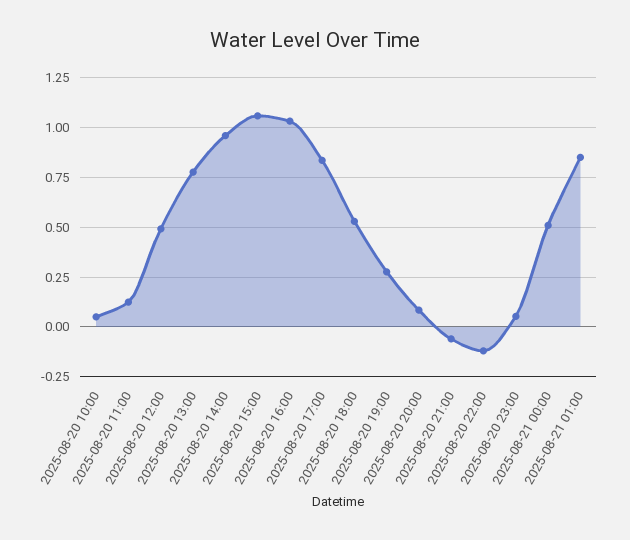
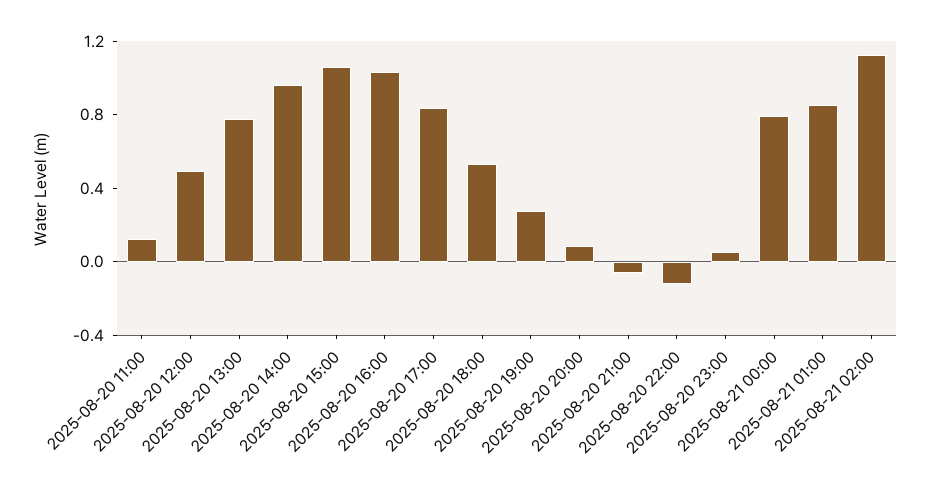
2025-08-20 10:00: 0.05 -> none
2025-08-21 00:00: 0.5 -> 0.8
2025-08-21 02:00: none -> 1.1

